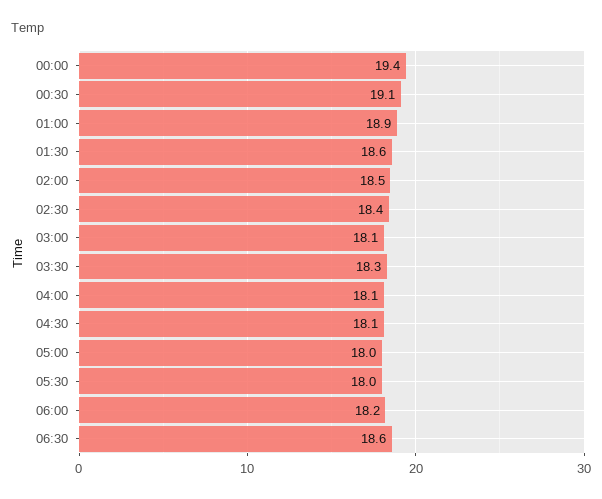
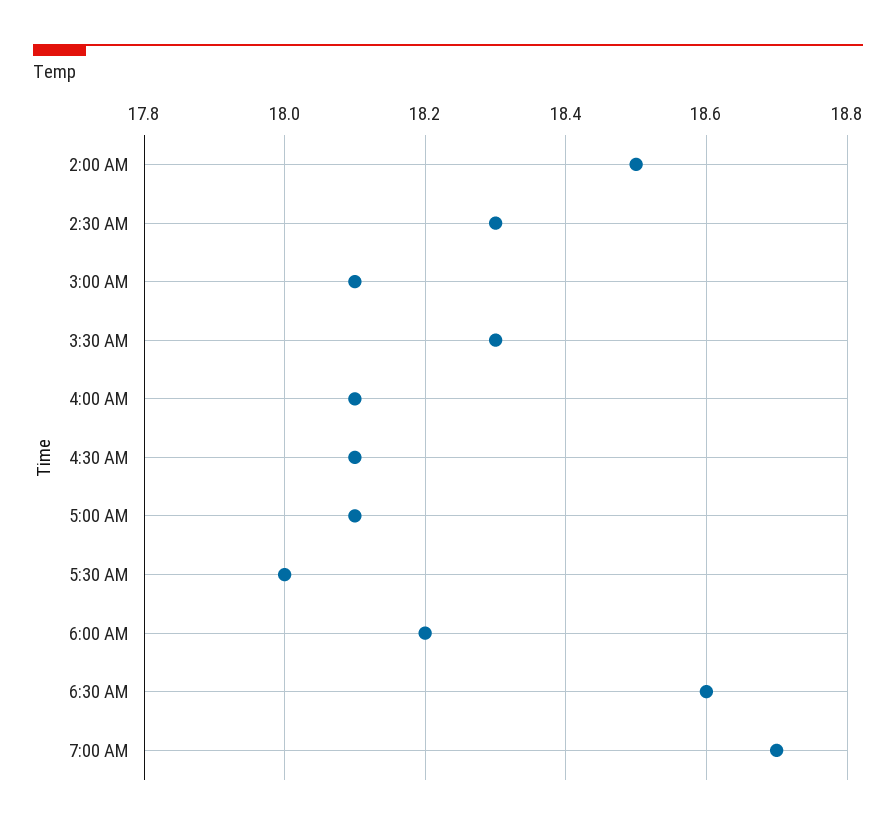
00:00: 19.4 -> none
00:30: 19.1 -> none
01:00: 18.9 -> none
01:30: 18.6 -> none
02:30: 18.4 -> 18.3
05:00: 18 -> 18.1
7:00 AM: none -> 18.7

